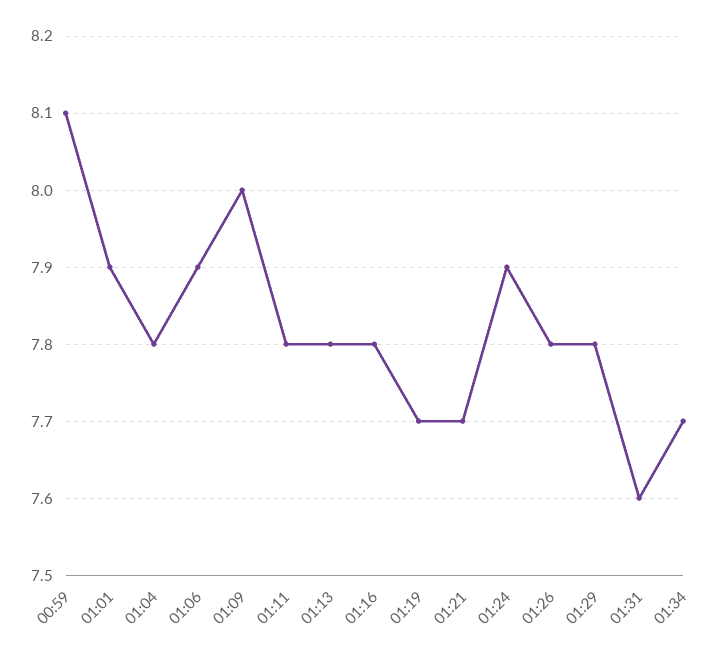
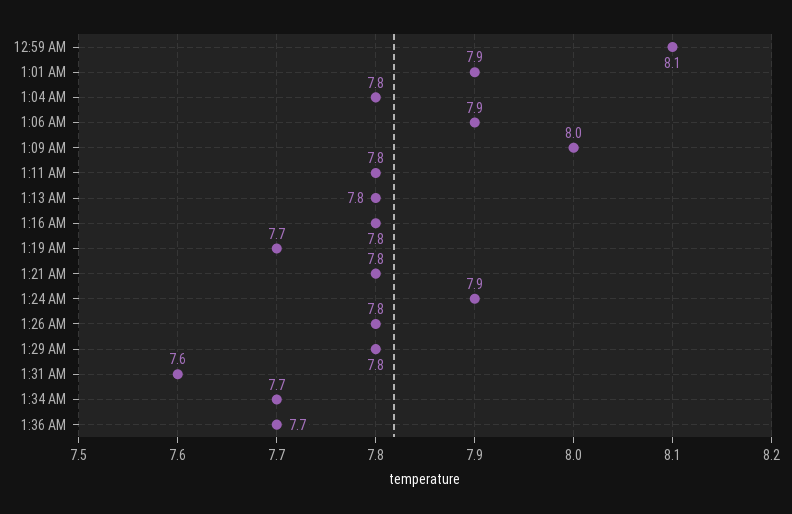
01:21: 7.7 -> 7.8
1:36 AM: none -> 7.7

